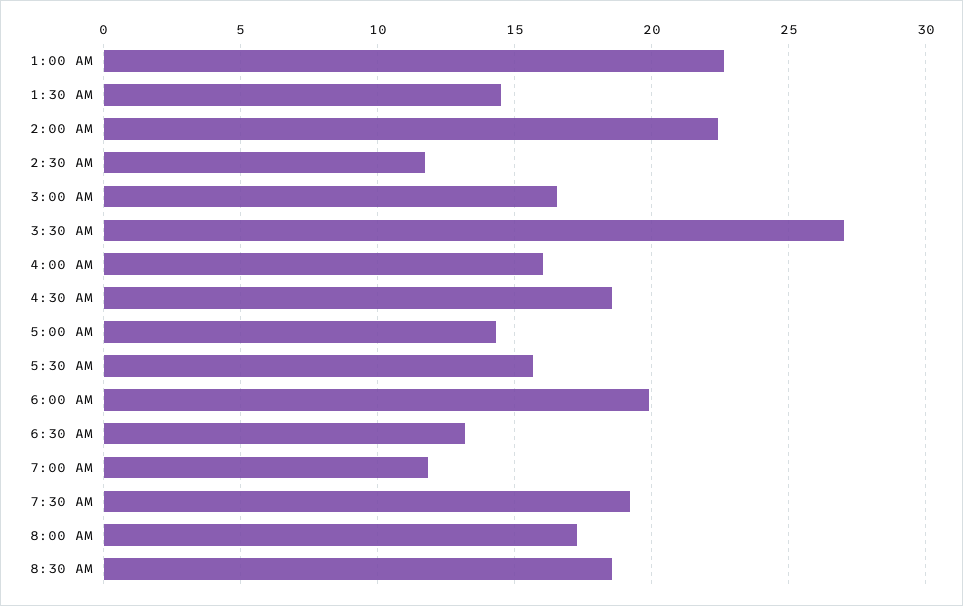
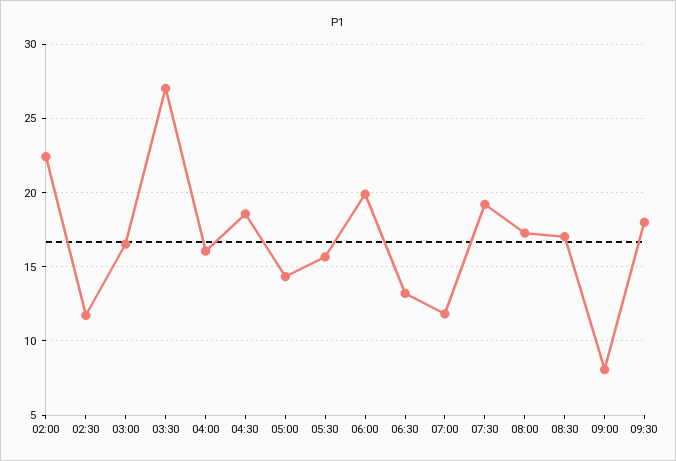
1:00 AM: 22.5 -> none
1:30 AM: 14.5 -> none
8:30 AM: 18.5 -> 17
09:00: none -> 8
09:30: none -> 18

